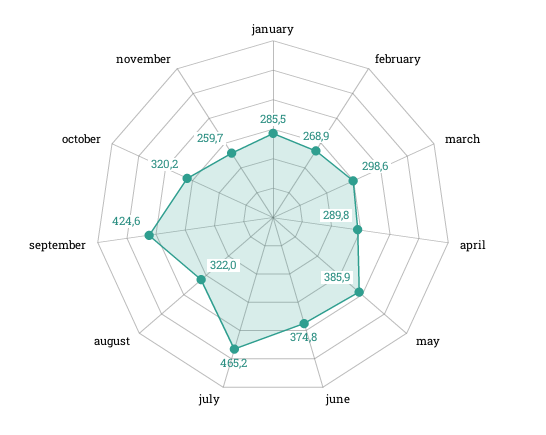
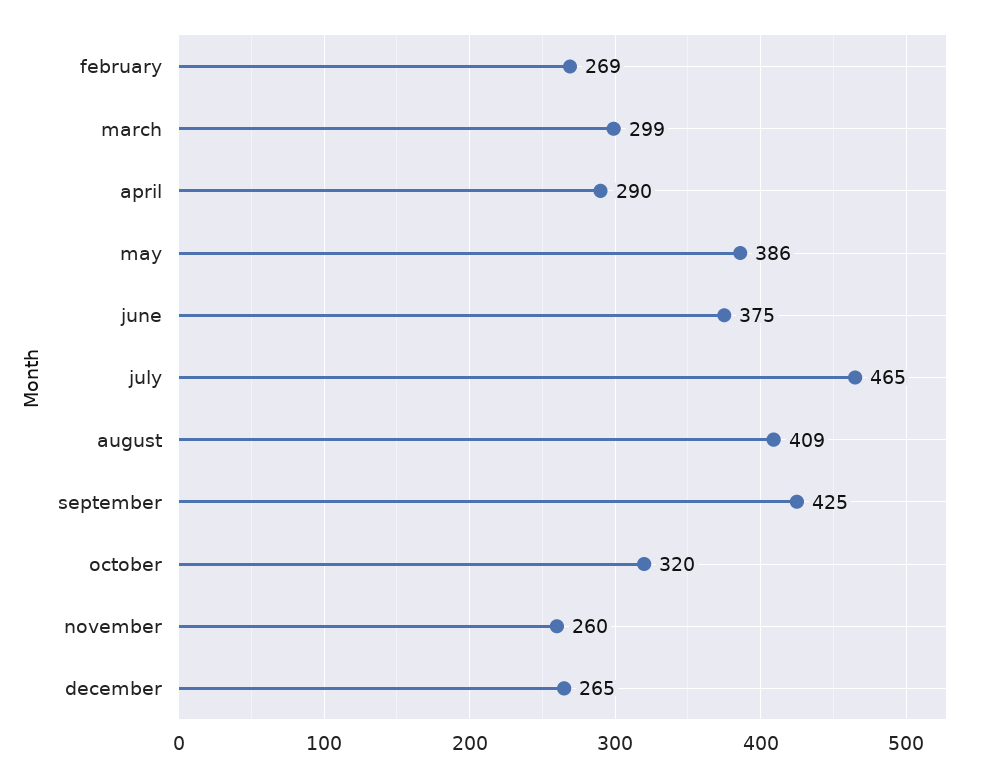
january: 285.5 -> none
august: 322 -> 409
december: none -> 265

